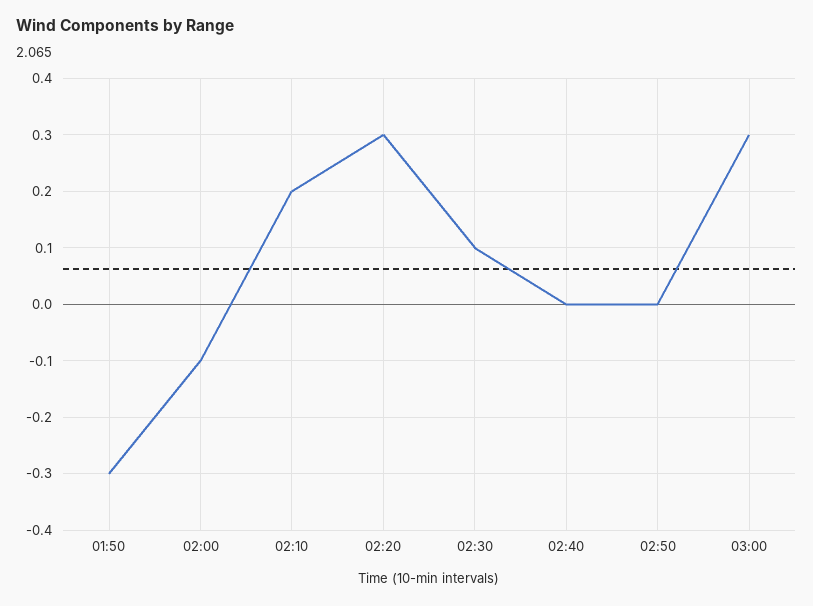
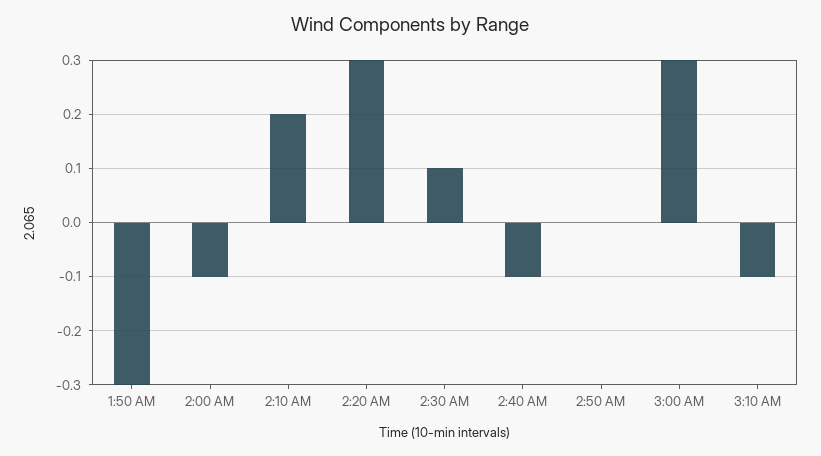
02:40: 0 -> -0.1
3:10 AM: none -> -0.1

